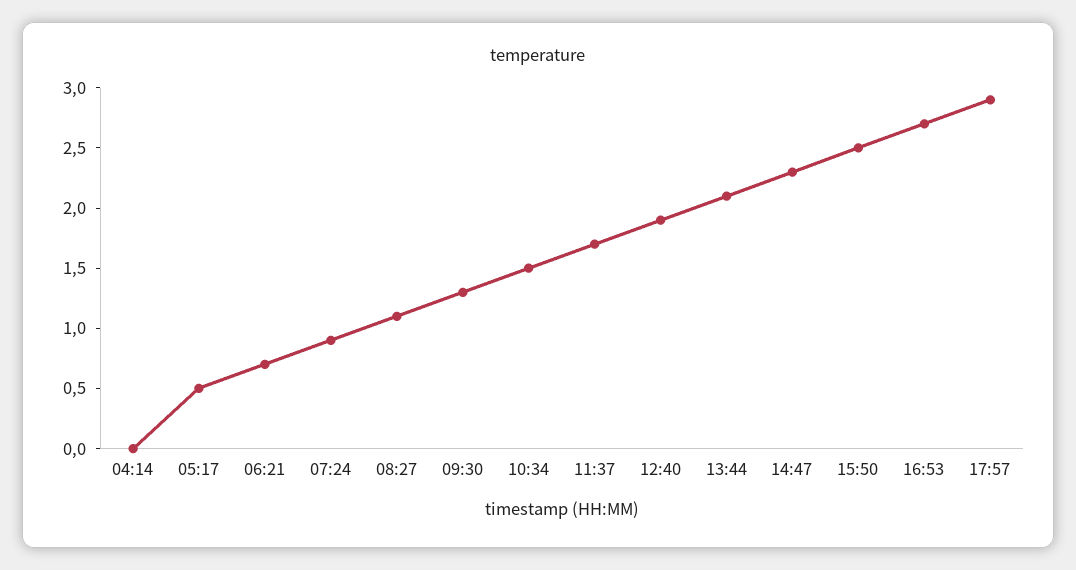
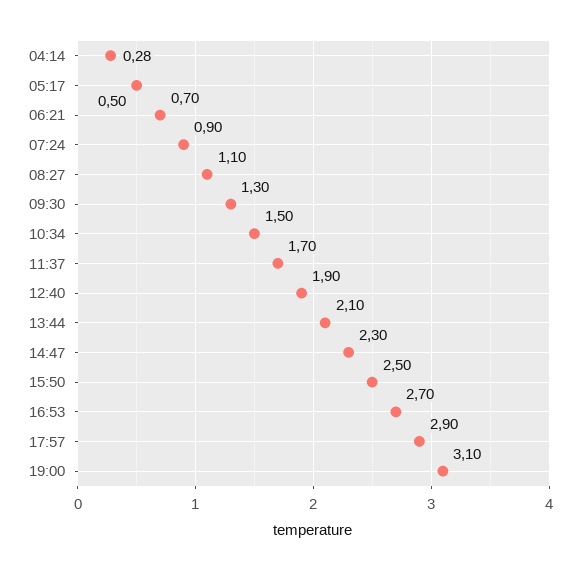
04:14: 0 -> 0.28
19:00: none -> 3.1

